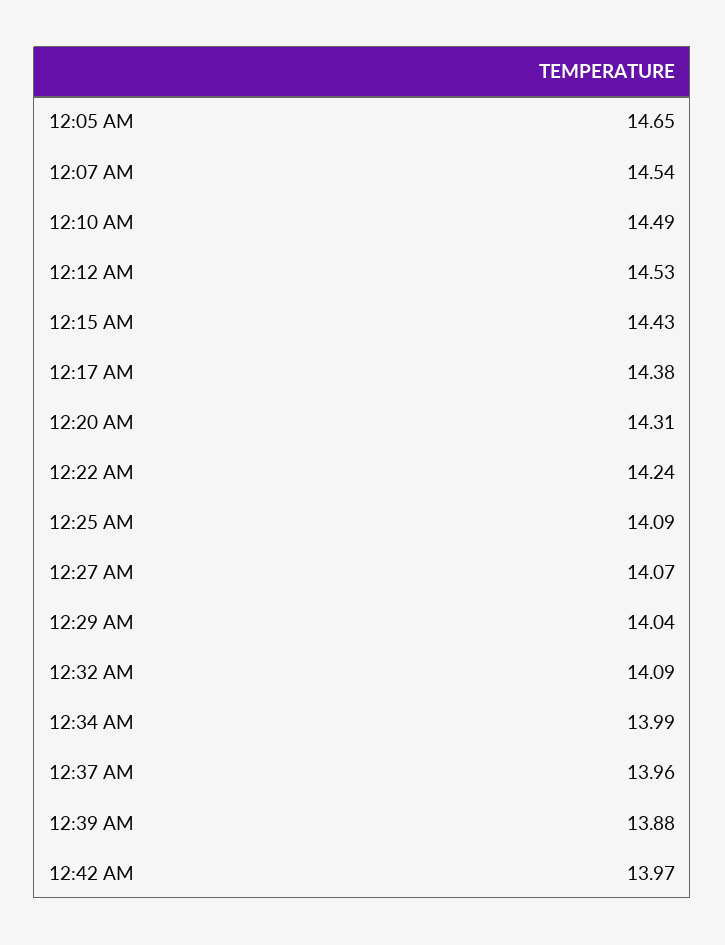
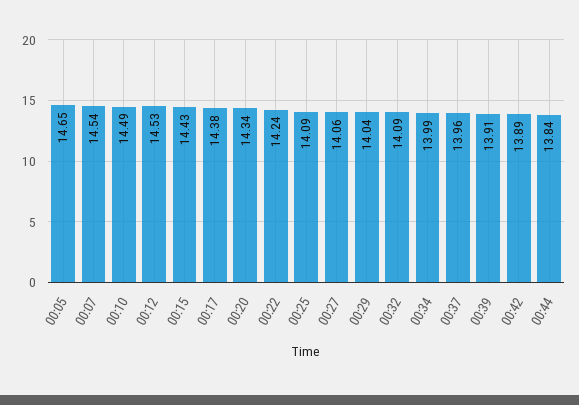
12:20 AM: 14.31 -> 14.34
12:27 AM: 14.07 -> 14.06
12:39 AM: 13.88 -> 13.91
12:42 AM: 13.97 -> 13.89
00:44: none -> 13.84

